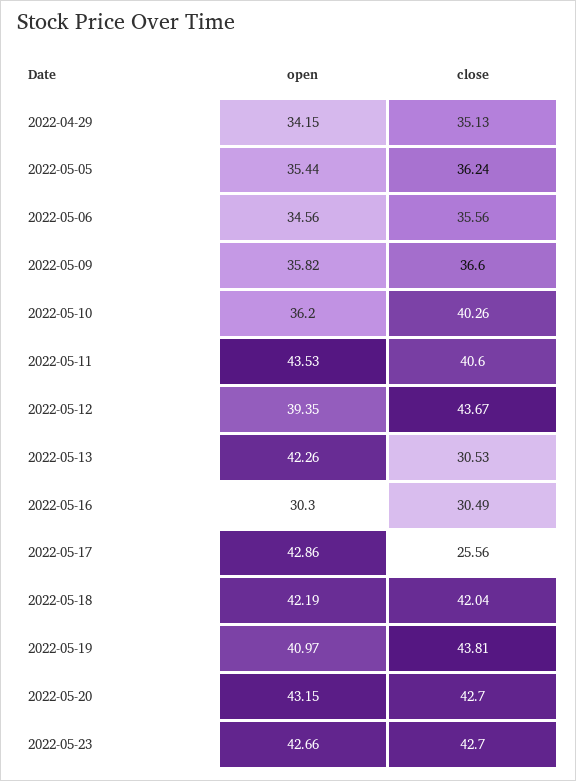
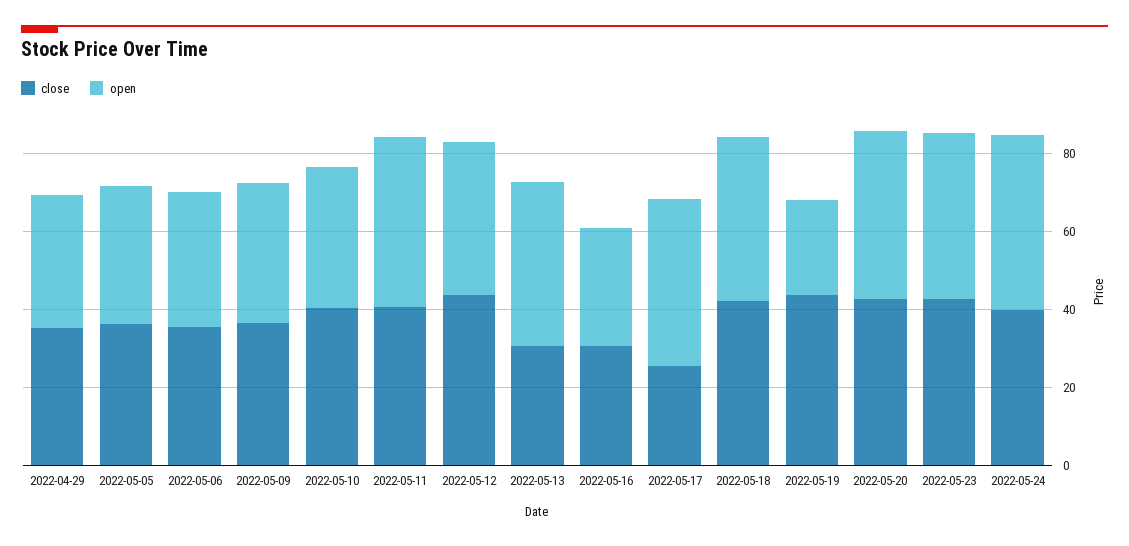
open, 2022-05-19: 40.97 -> 25
close, 2022-05-24: none -> 40
open, 2022-05-24: none -> 45

